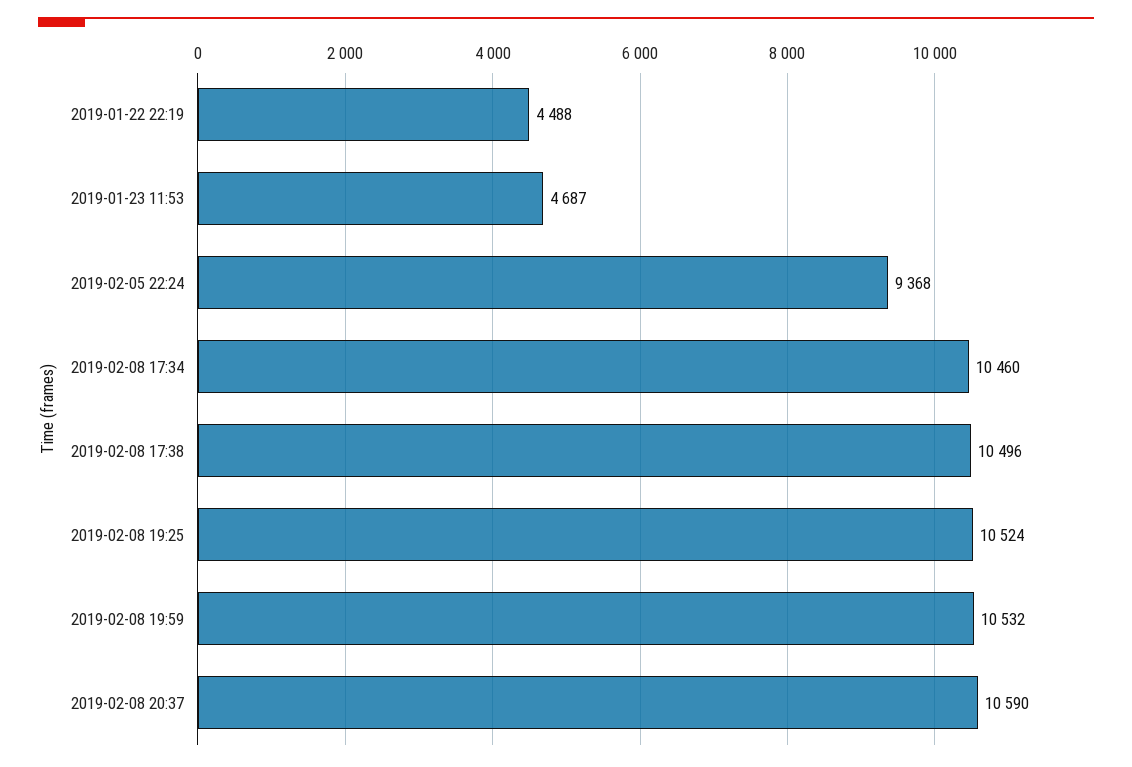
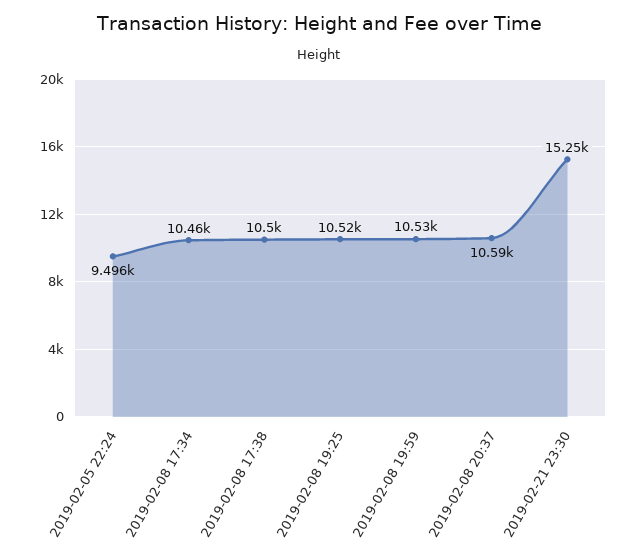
2019-01-22 22:19: 4488 -> none
2019-01-23 11:53: 4687 -> none
2019-02-05 22:24: 9368 -> 9496
2019-02-21 23:30: none -> 15250

